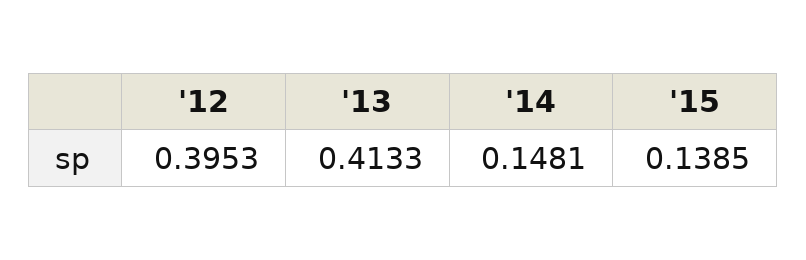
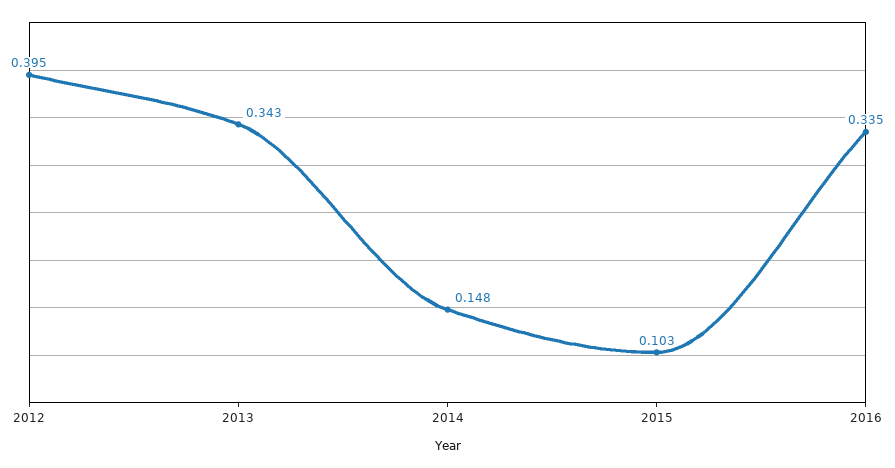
'13: 0.4133 -> 0.343
'15: 0.1385 -> 0.103
2016: none -> 0.335

